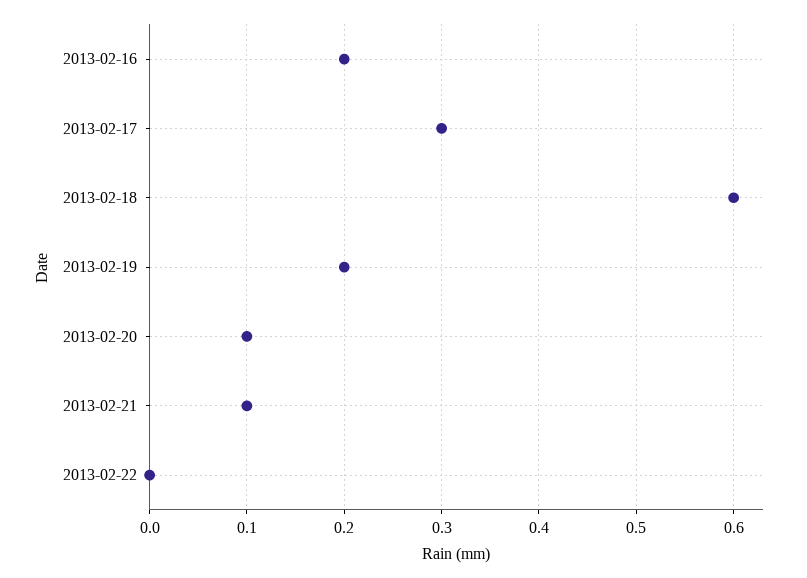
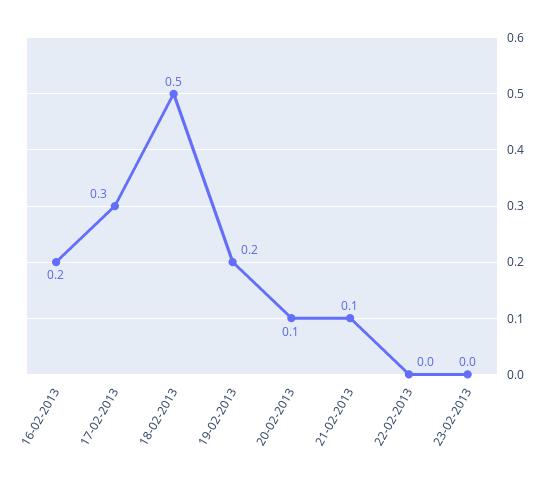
2013-02-18: 0.6 -> 0.5
23-02-2013: none -> 0

